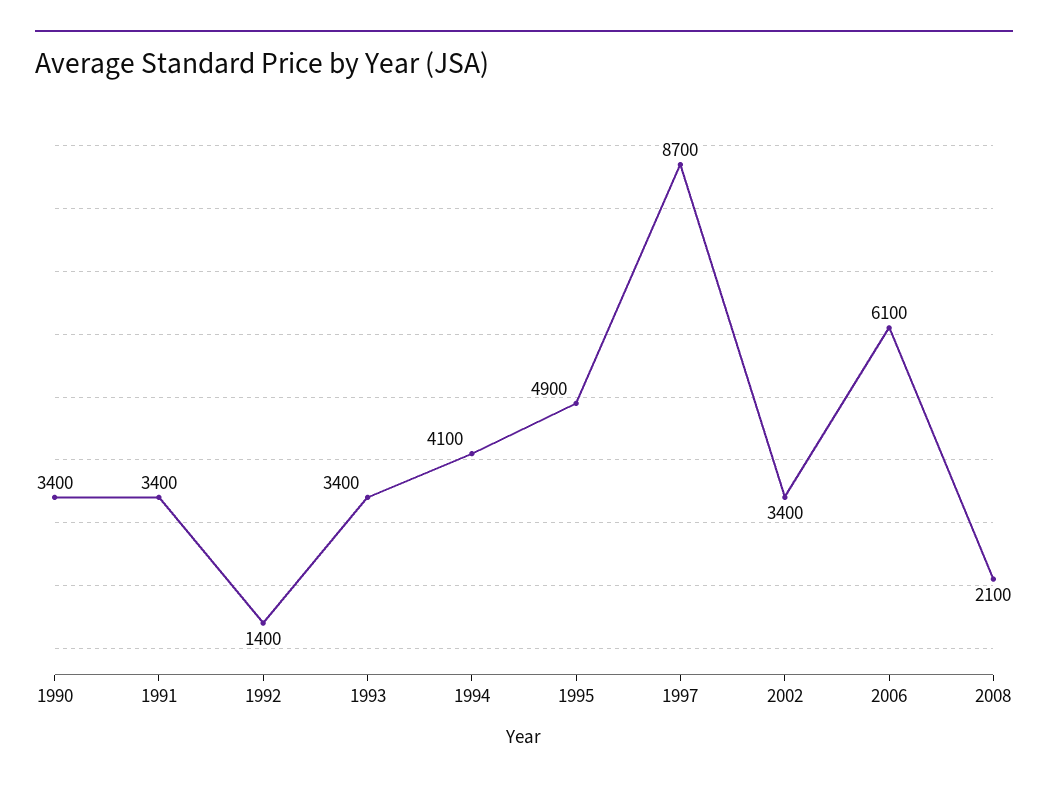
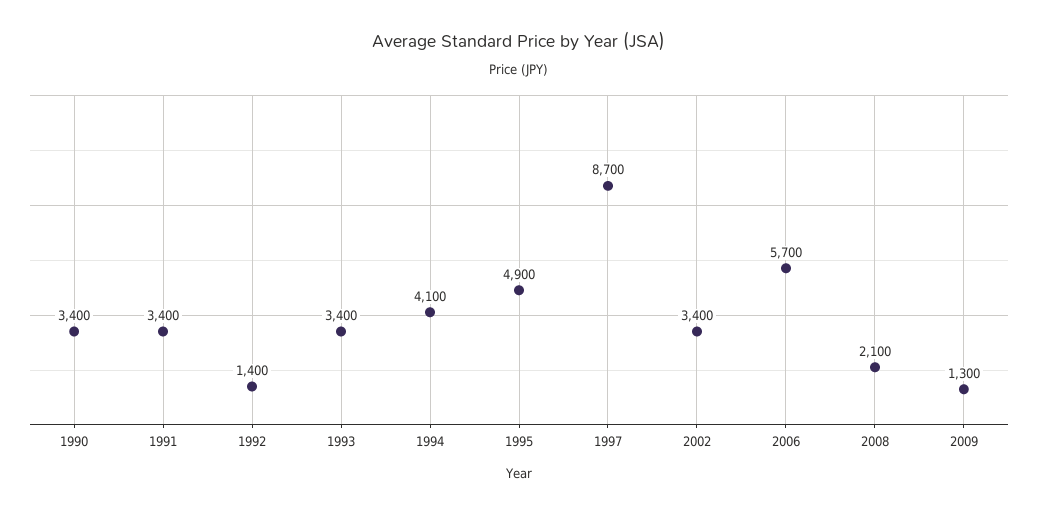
2006: 6100 -> 5700
2009: none -> 1300

